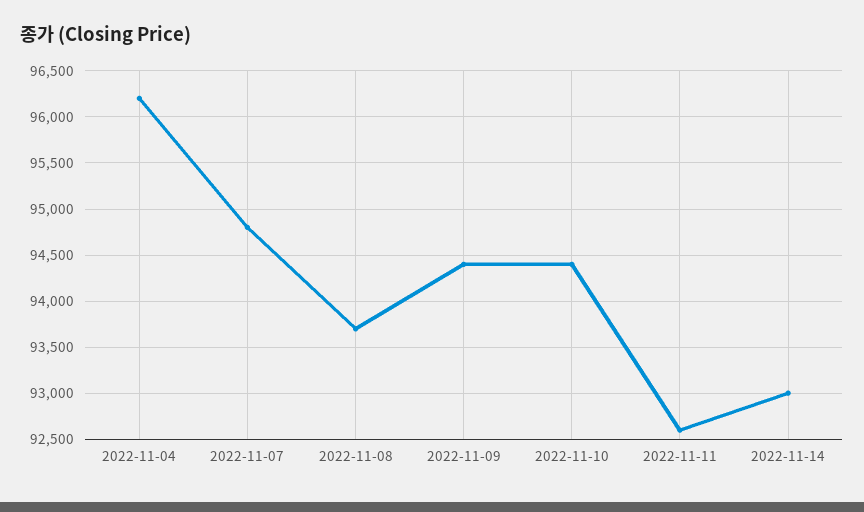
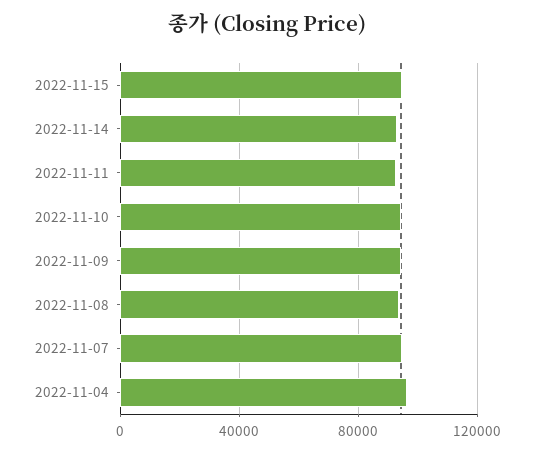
2022-11-15: none -> 95000

